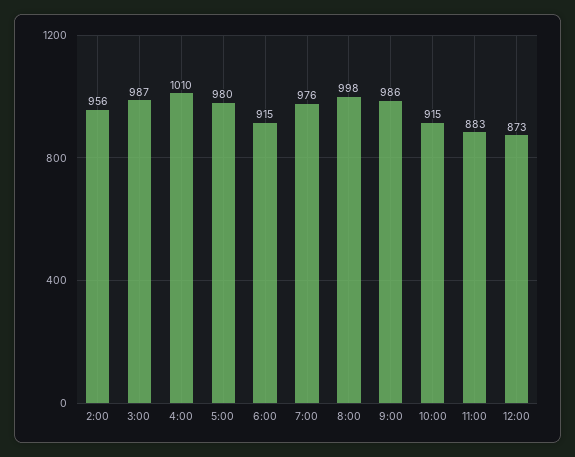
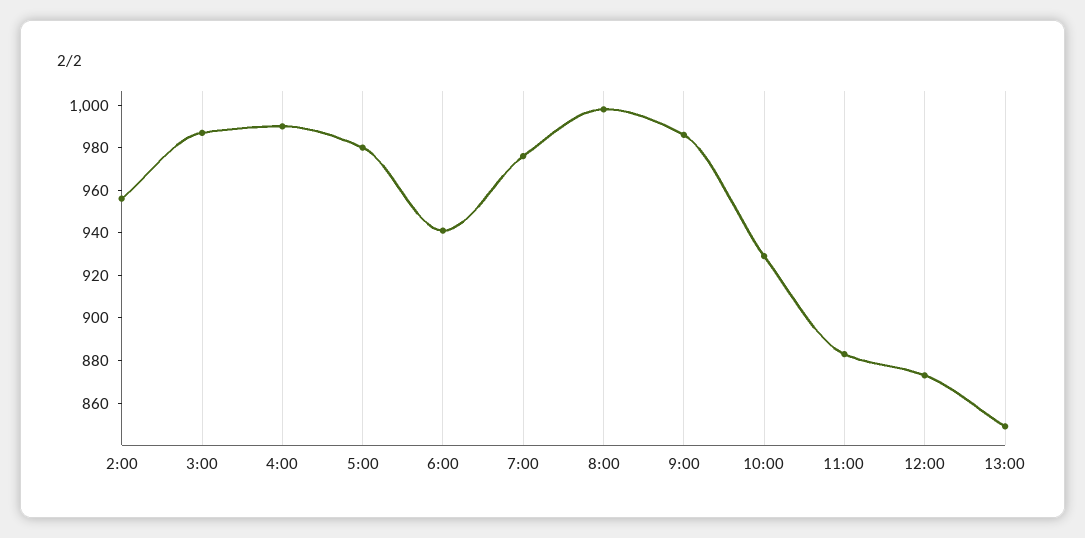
4:00: 1010 -> 990
6:00: 915 -> 940
10:00: 915 -> 930
13:00: none -> 850

